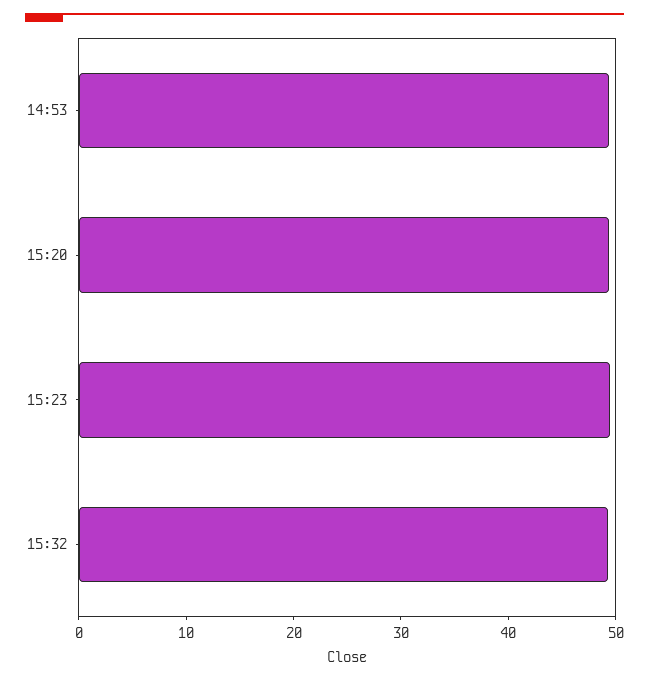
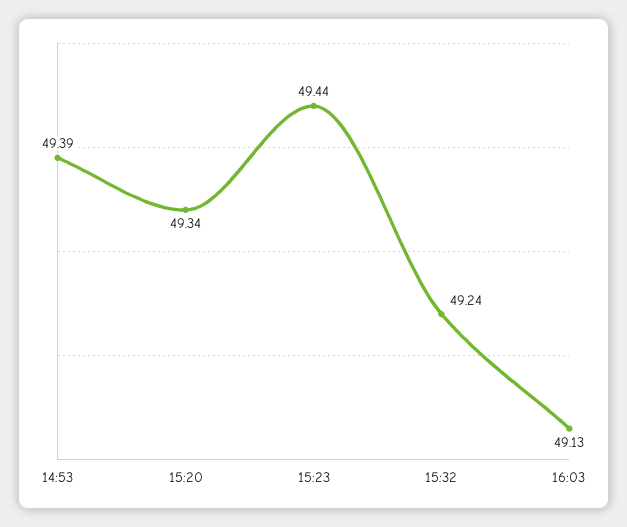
16:03: none -> 49.13

